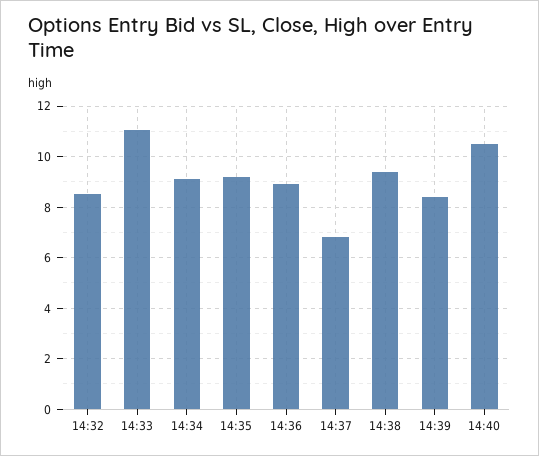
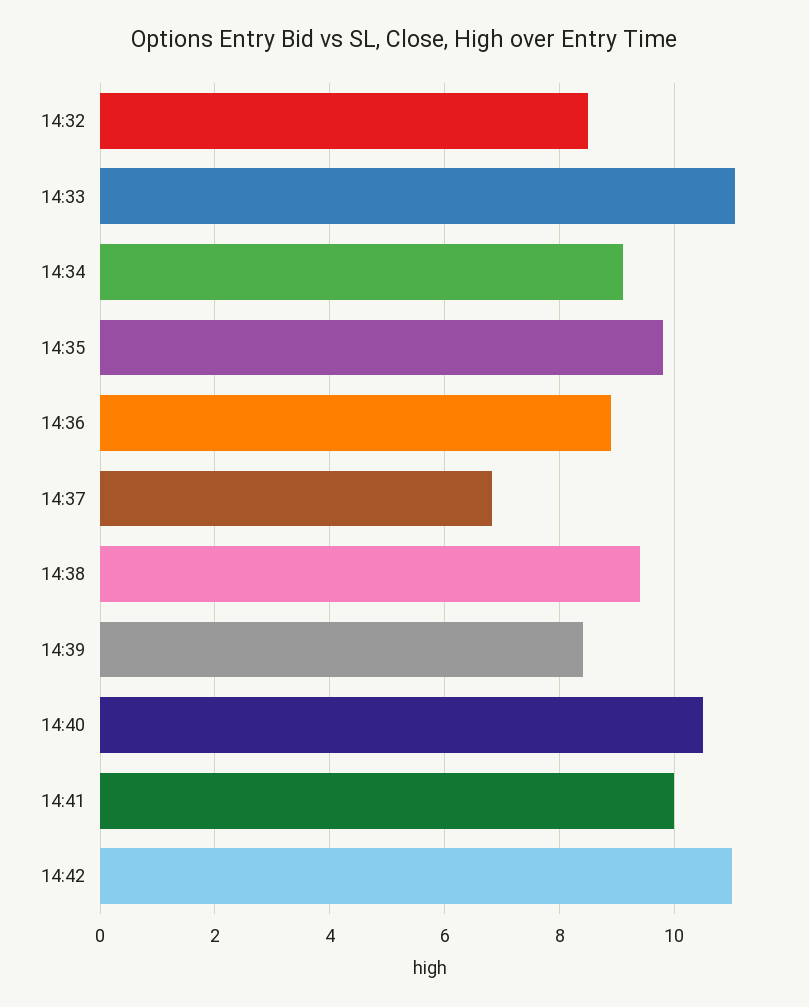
14:35: 9.25 -> 9.8
14:41: none -> 10
14:42: none -> 11

